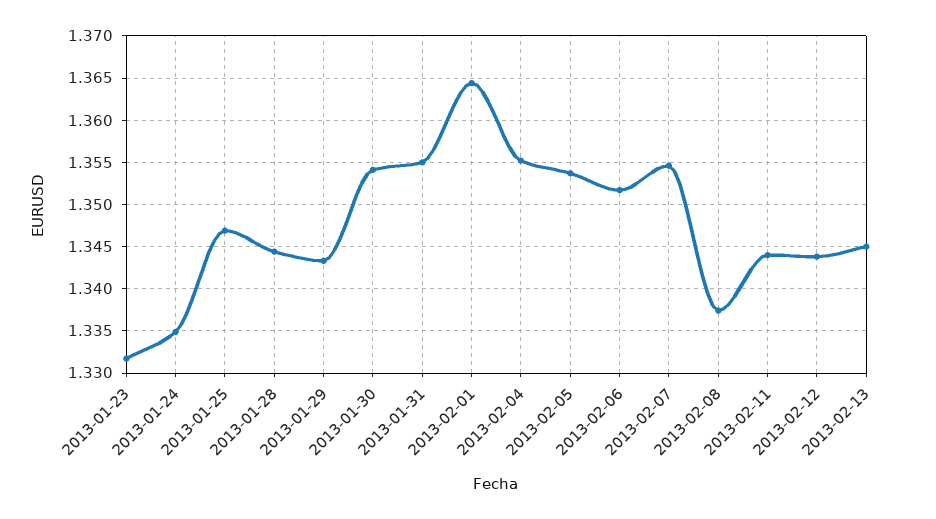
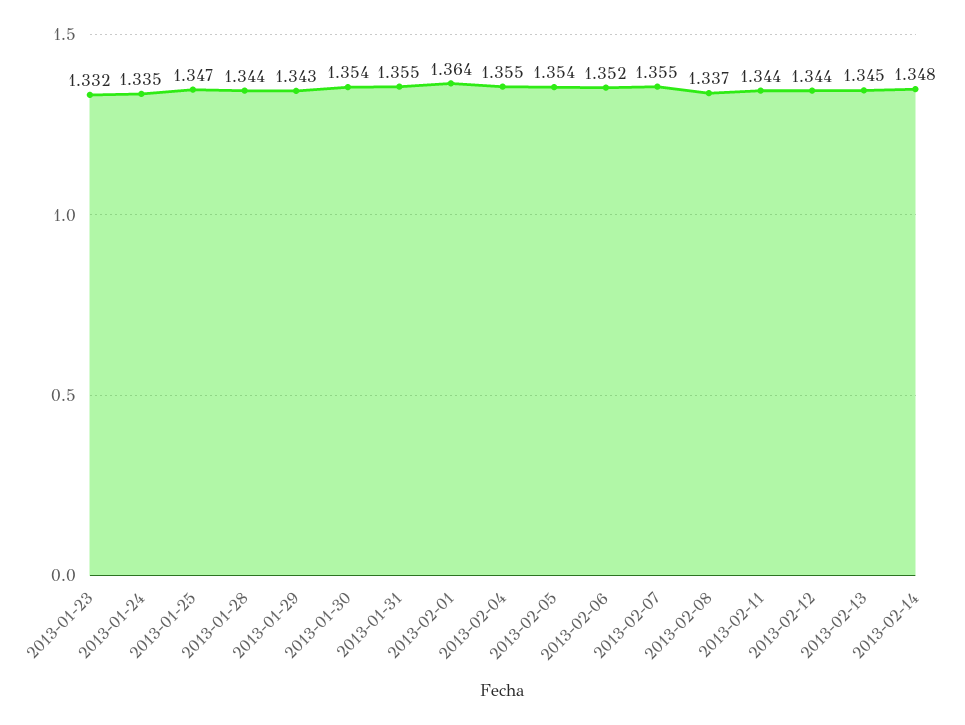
2013-02-14: none -> 1.348

